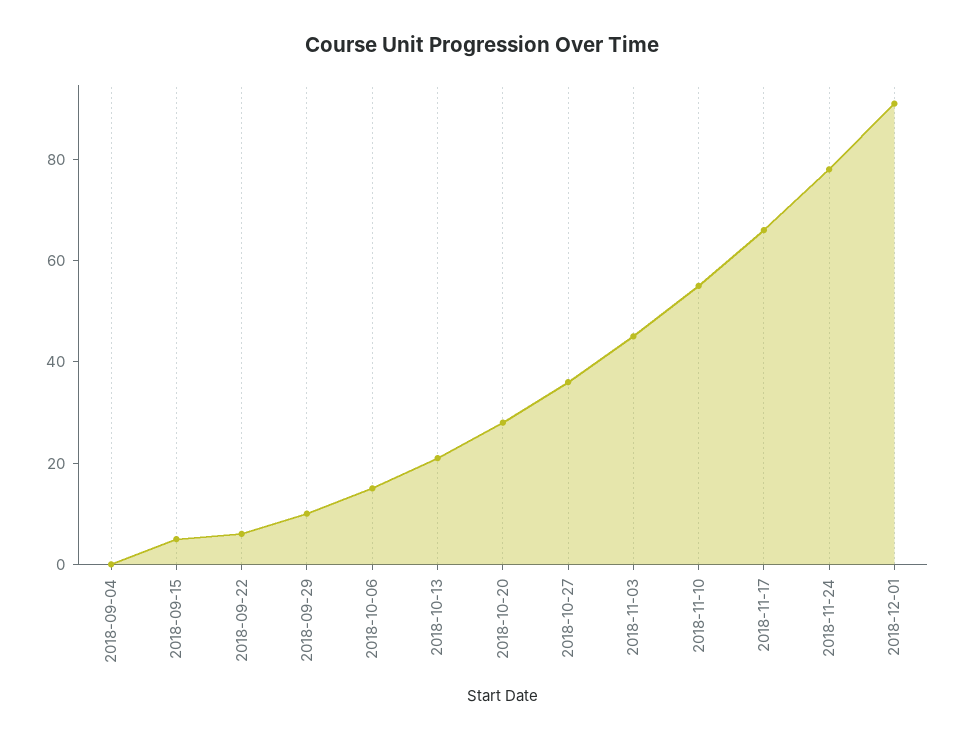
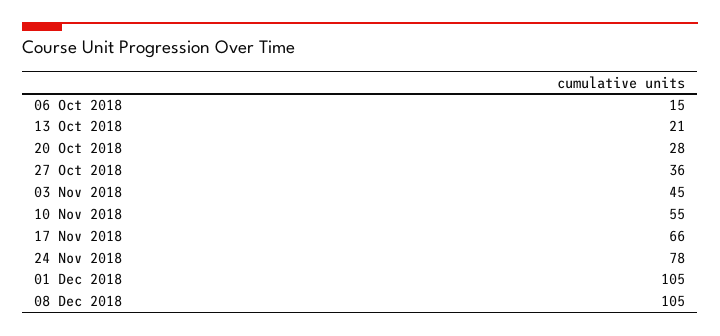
2018-09-04: 0 -> none
2018-09-15: 5 -> none
2018-09-22: 5 -> none
2018-09-29: 10 -> none
2018-12-01: 90 -> 105
08 Dec 2018: none -> 105

